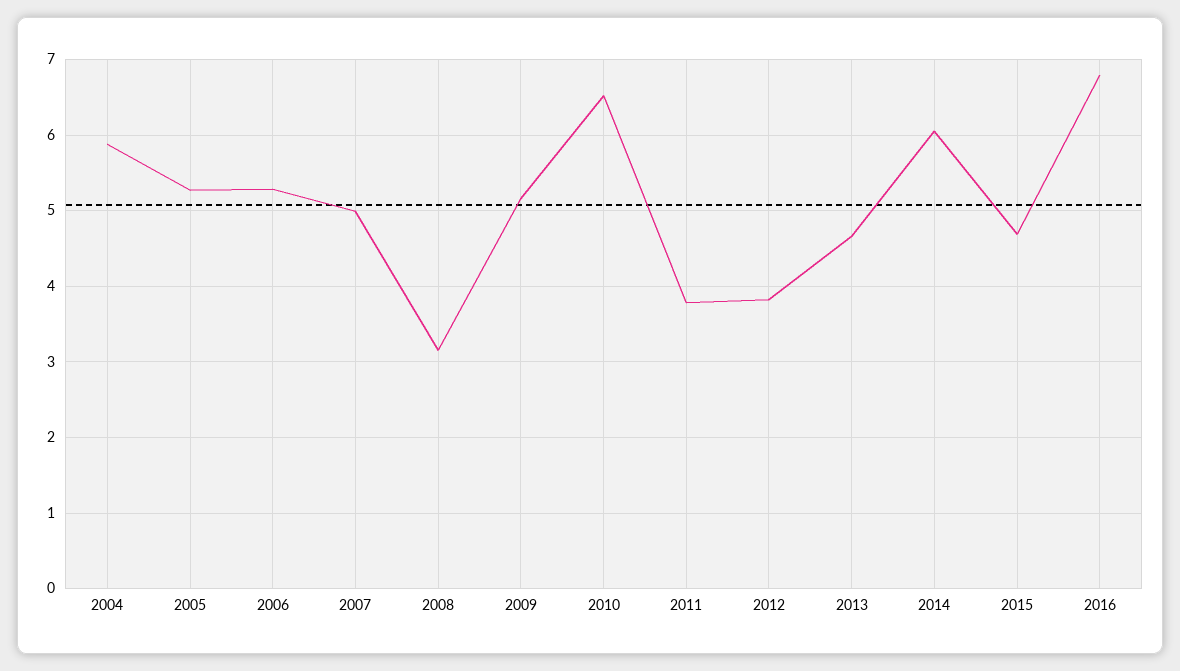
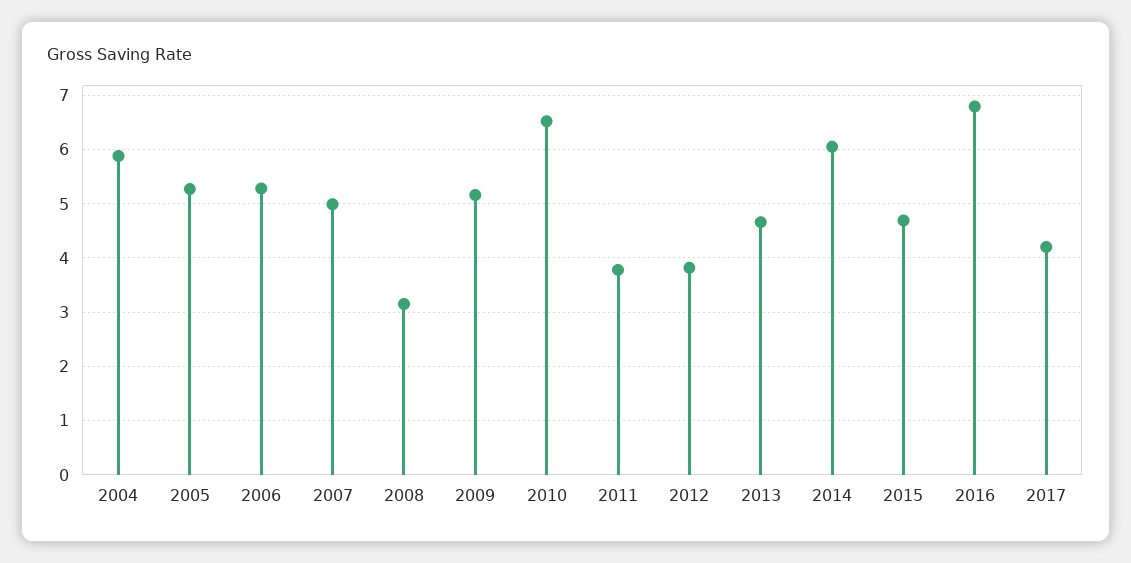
2017: none -> 4.2

